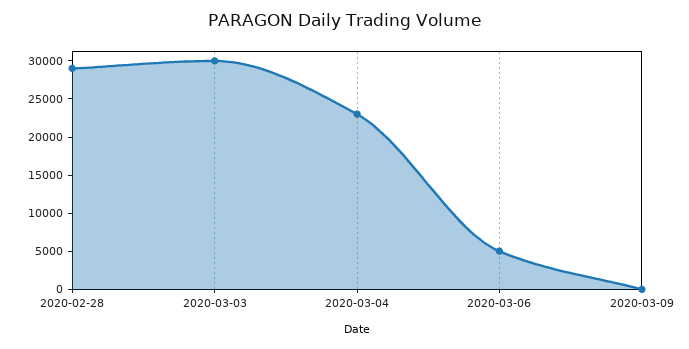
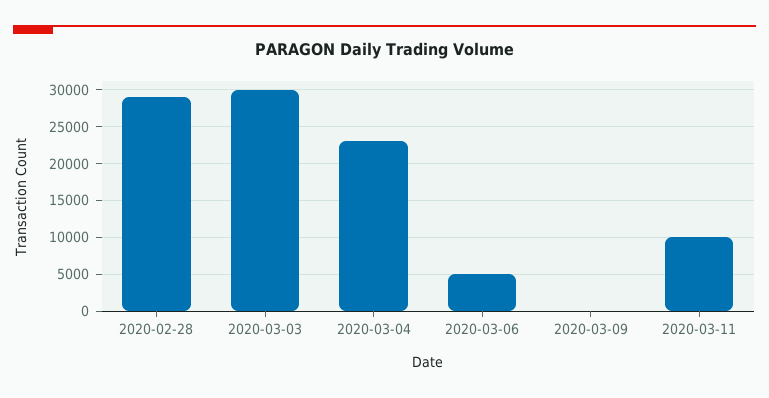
2020-03-11: none -> 10000

